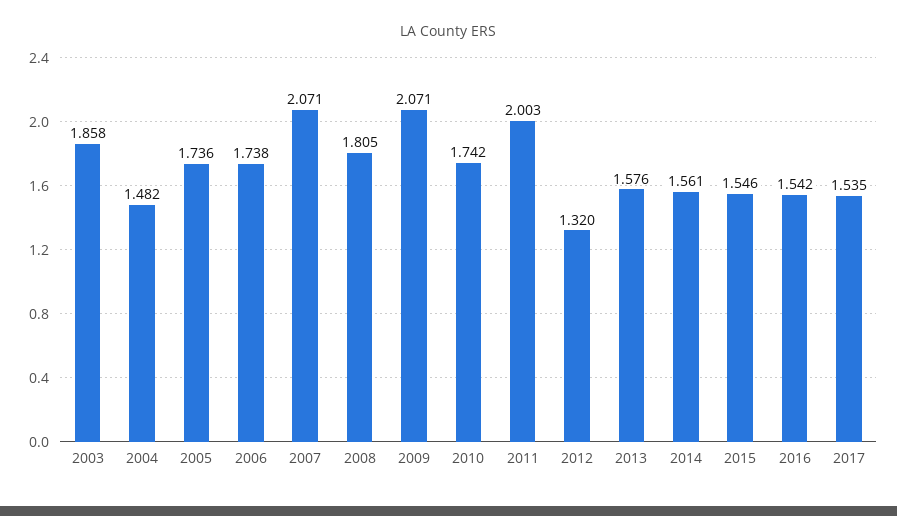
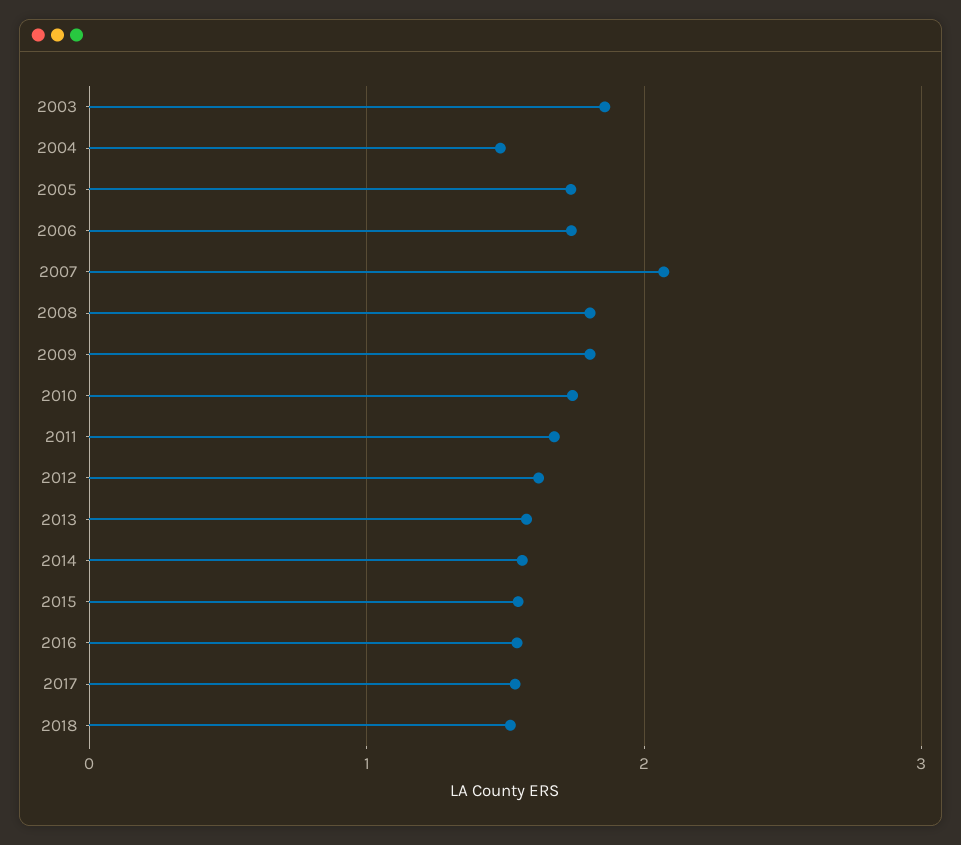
2009: 2.071 -> 1.8
2011: 2.003 -> 1.7
2012: 1.32 -> 1.6
2018: none -> 1.5

